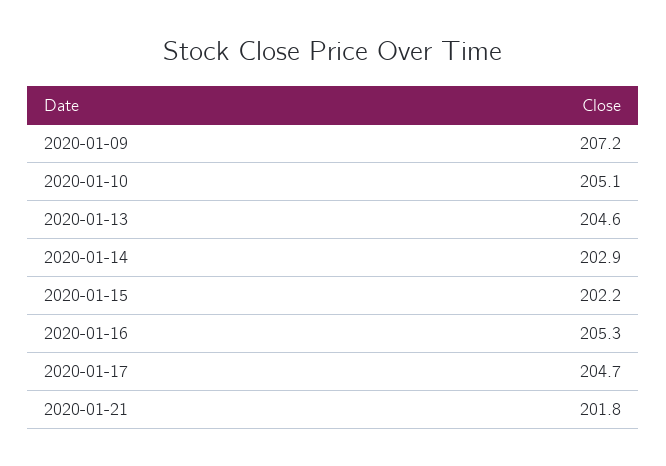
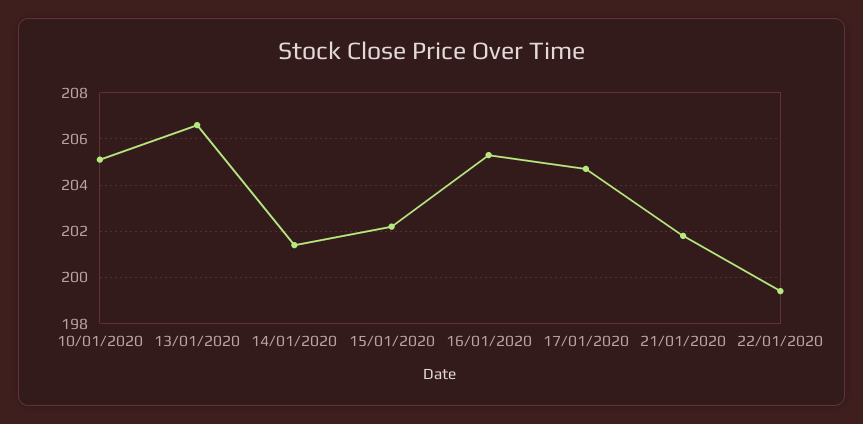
2020-01-09: 207.2 -> none
2020-01-13: 204.6 -> 206.5
2020-01-14: 202.9 -> 201.5
22/01/2020: none -> 199.5

